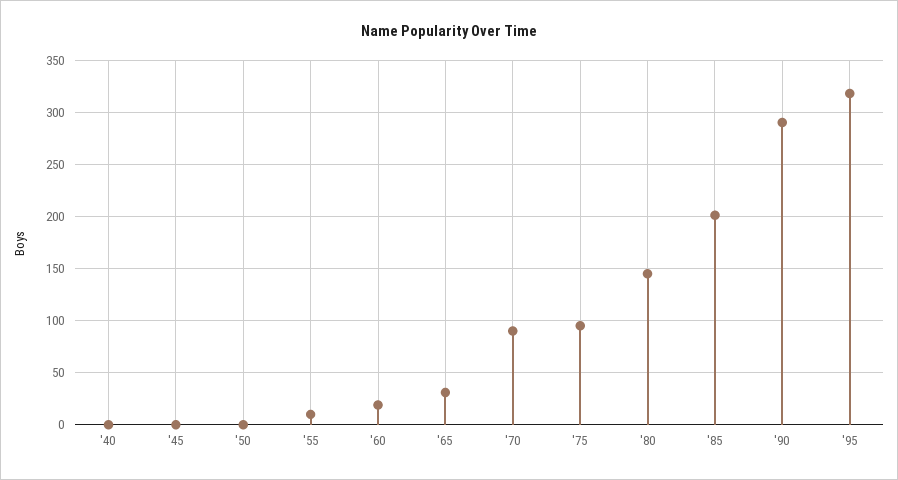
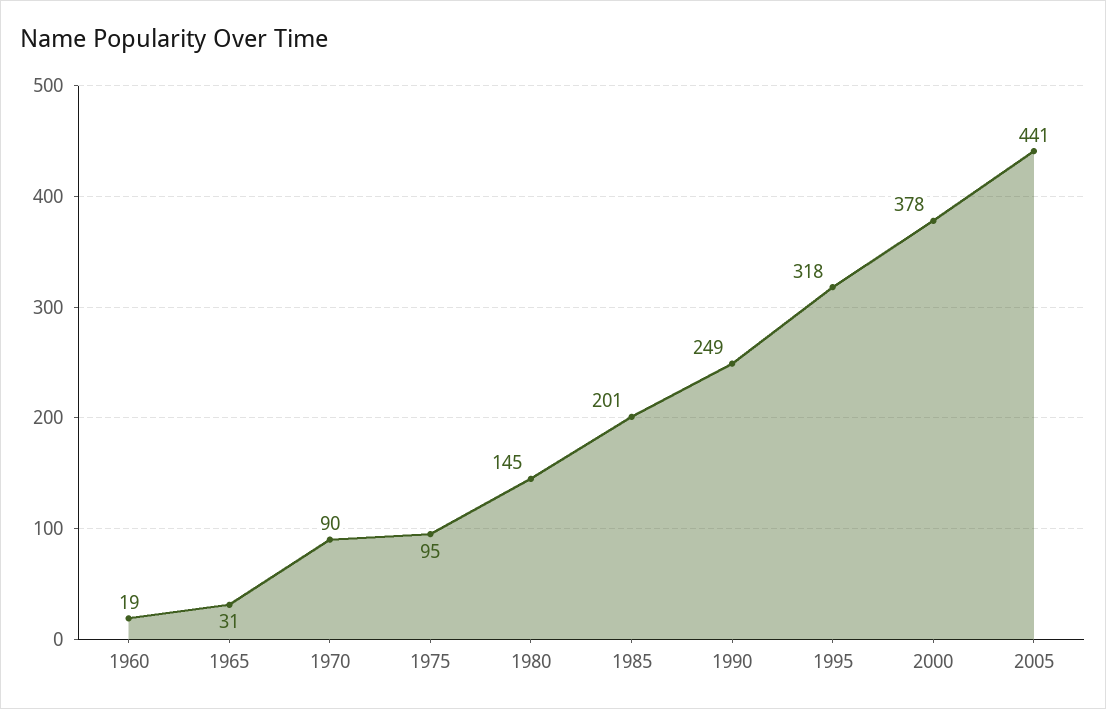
'40: 0 -> none
'45: 0 -> none
'50: 0 -> none
'55: 10 -> none
'90: 290 -> 249
2000: none -> 378
2005: none -> 441

